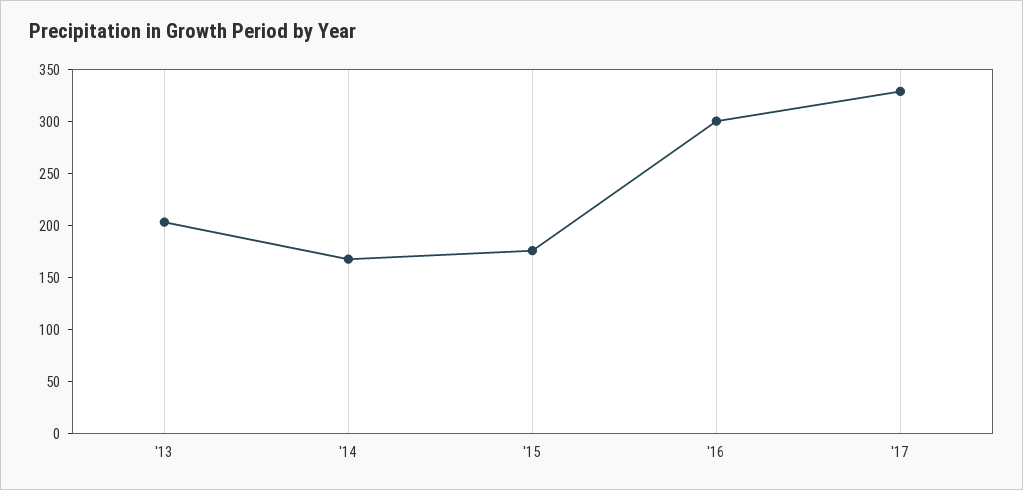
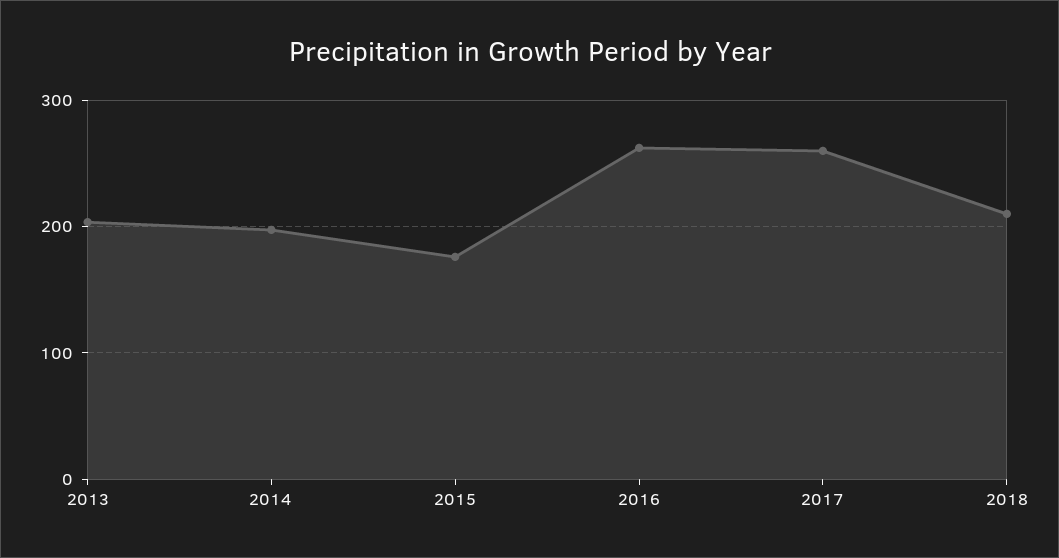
'14: 170 -> 200
'16: 300 -> 260
'17: 330 -> 260
2018: none -> 210

